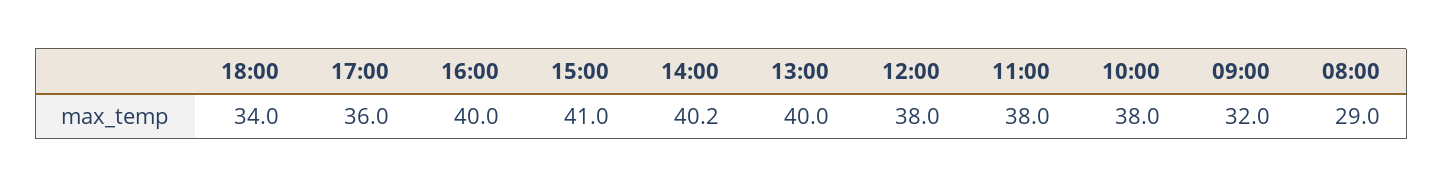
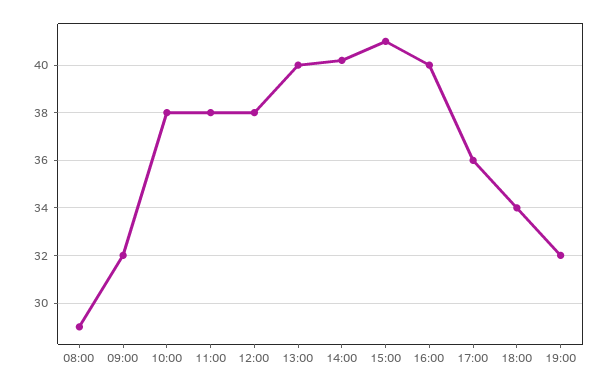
19:00: none -> 32

